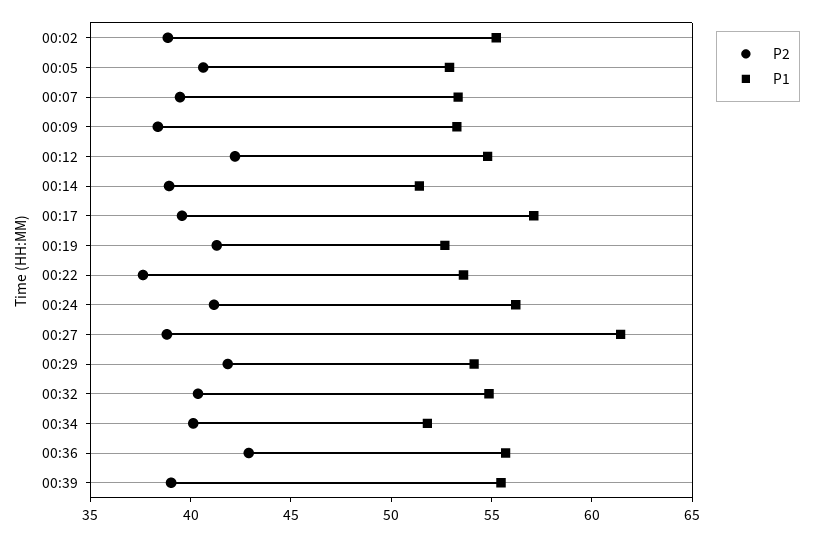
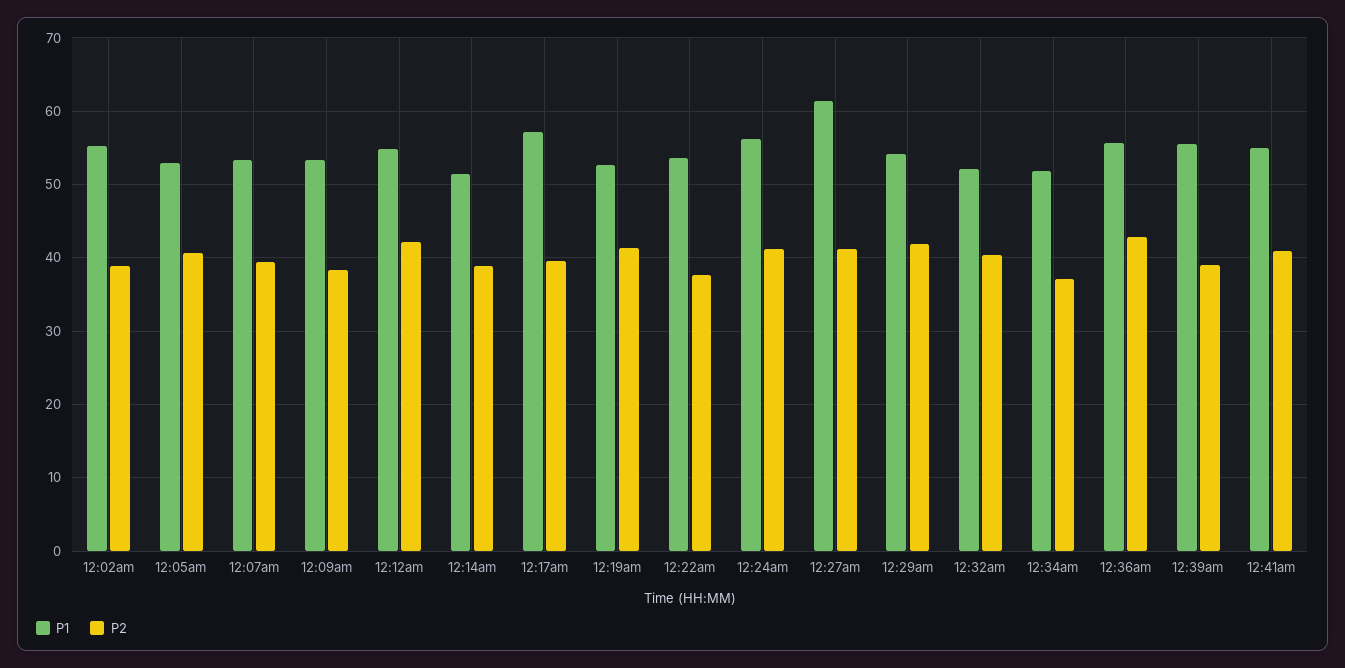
P2, 00:27: 39 -> 41
P1, 00:32: 55 -> 52
P2, 00:34: 40 -> 37
P1, 12:41am: none -> 55
P2, 12:41am: none -> 41

